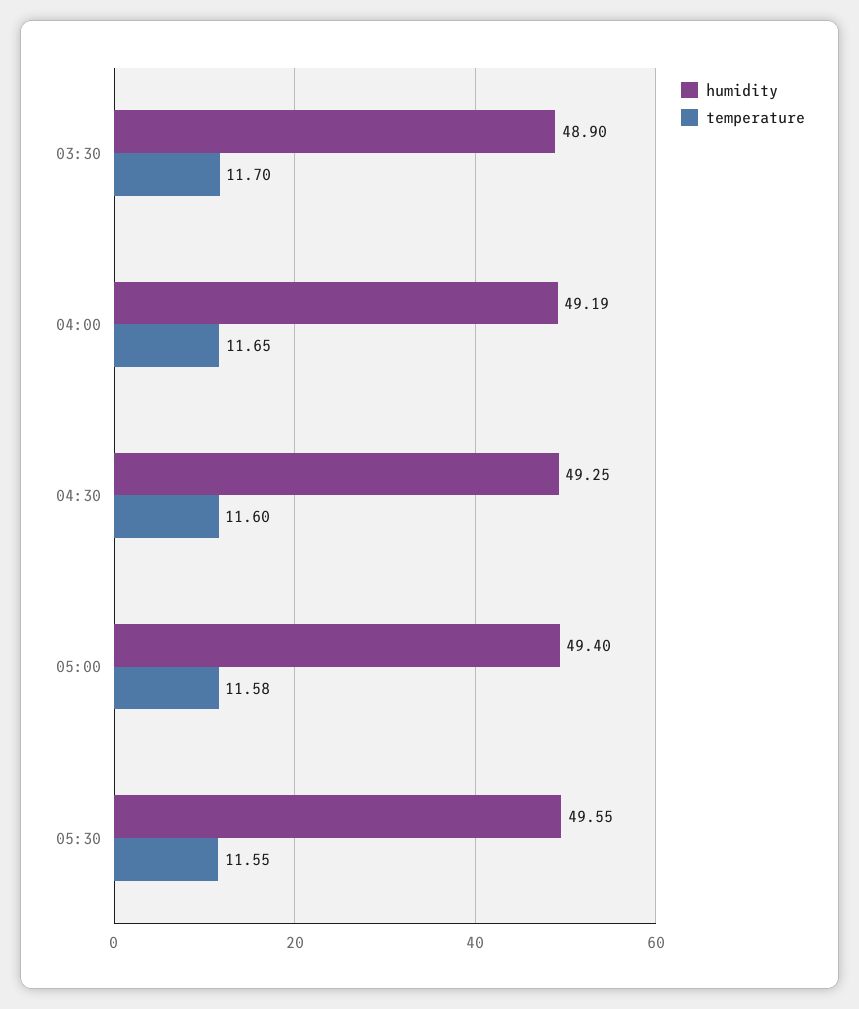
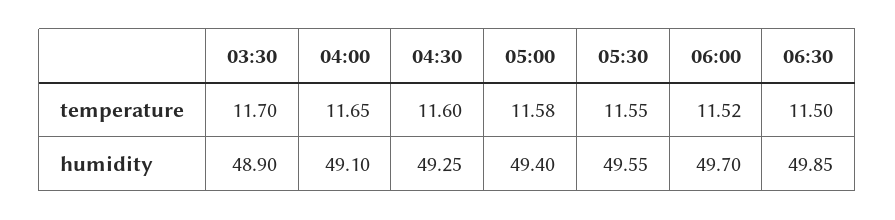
humidity, 04:00: 49.19 -> 49.1
temperature, 06:00: none -> 11.52
temperature, 06:30: none -> 11.5
humidity, 06:00: none -> 49.7
humidity, 06:30: none -> 49.85

